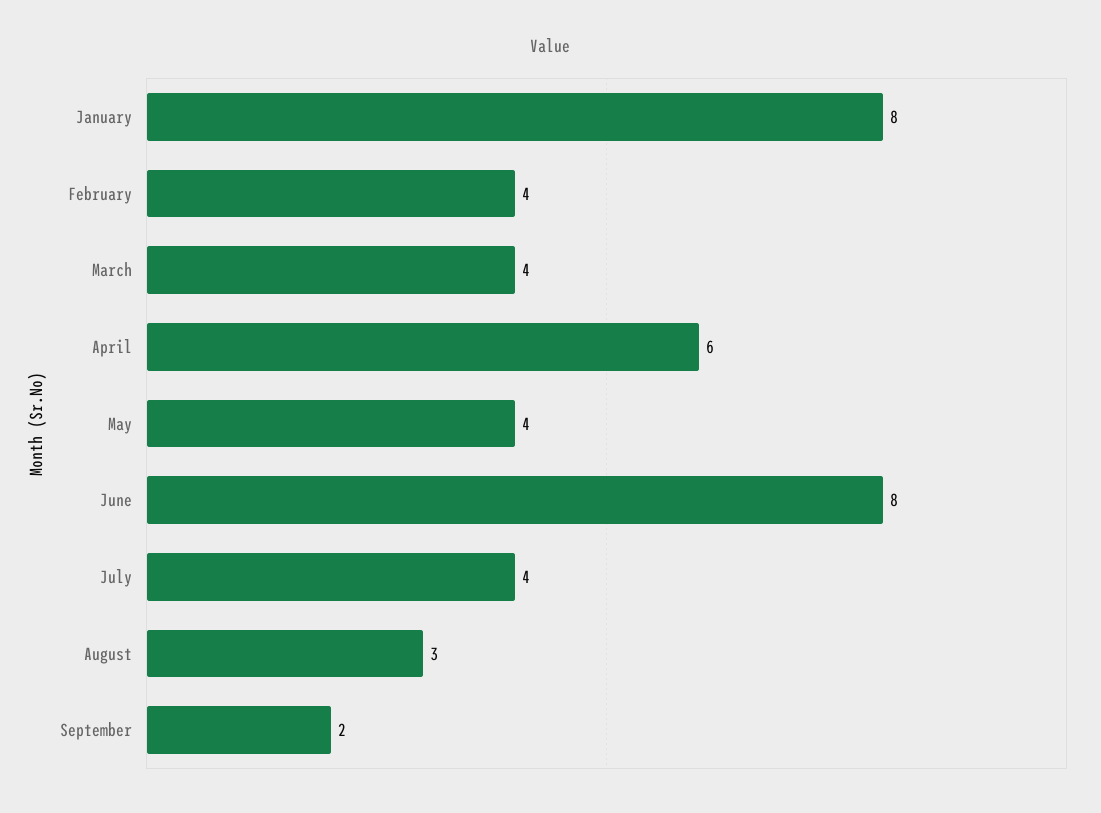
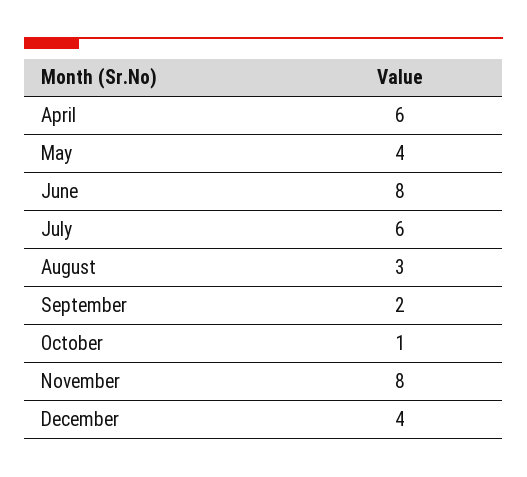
January: 8 -> none
February: 4 -> none
March: 4 -> none
July: 4 -> 6
October: none -> 1
November: none -> 8
December: none -> 4

